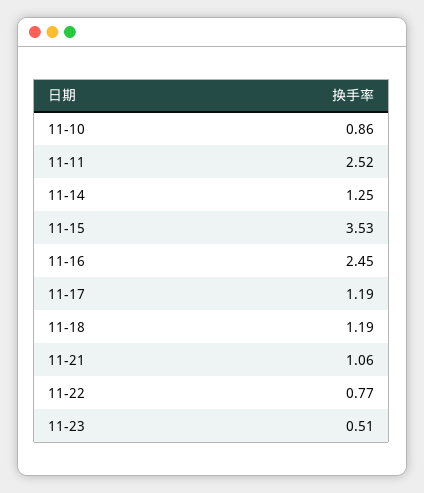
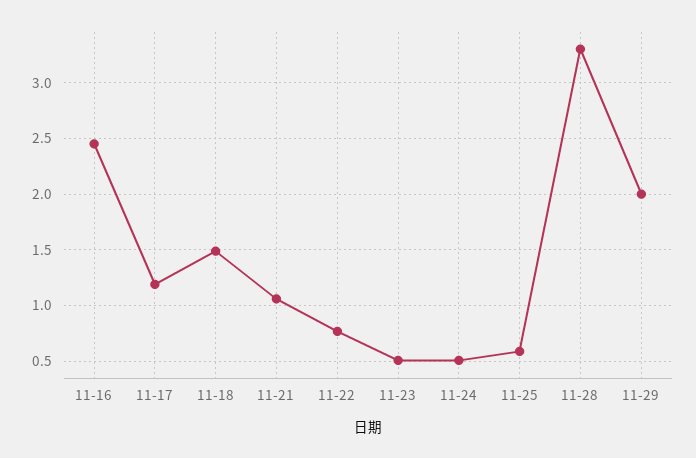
11-10: 0.86 -> none
11-11: 2.52 -> none
11-14: 1.25 -> none
11-15: 3.53 -> none
11-18: 1.19 -> 1.5
11-24: none -> 0.5
11-25: none -> 0.6
11-28: none -> 3.3
11-29: none -> 2

